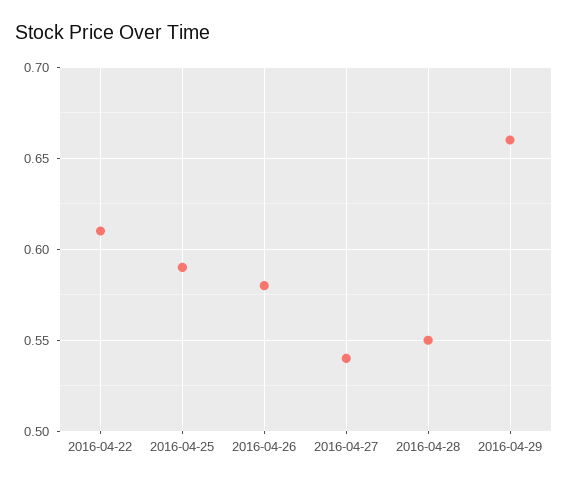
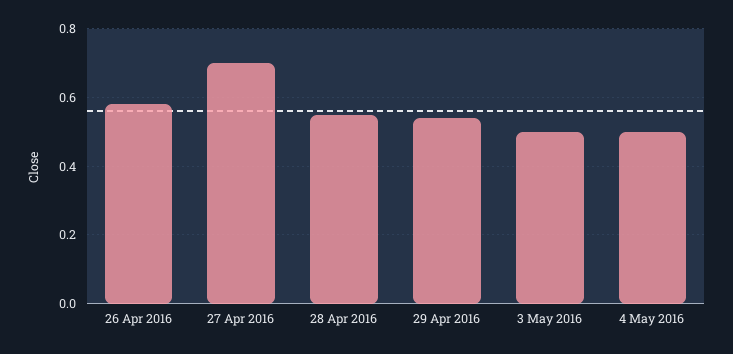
2016-04-22: 0.61 -> none
2016-04-25: 0.59 -> none
2016-04-27: 0.54 -> 0.7
2016-04-29: 0.66 -> 0.55
3 May 2016: none -> 0.5
4 May 2016: none -> 0.5

